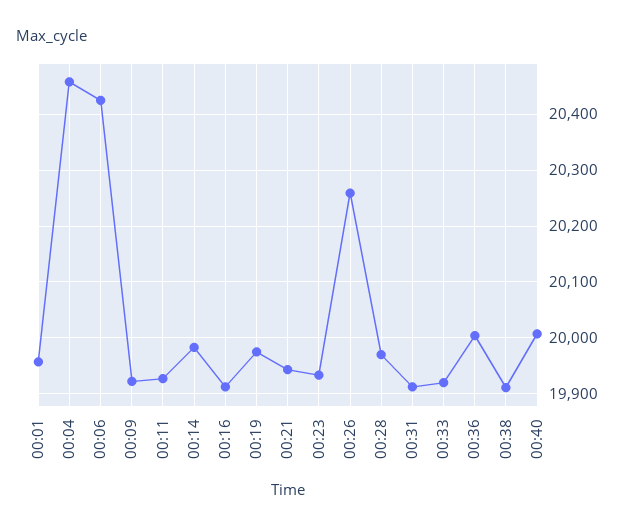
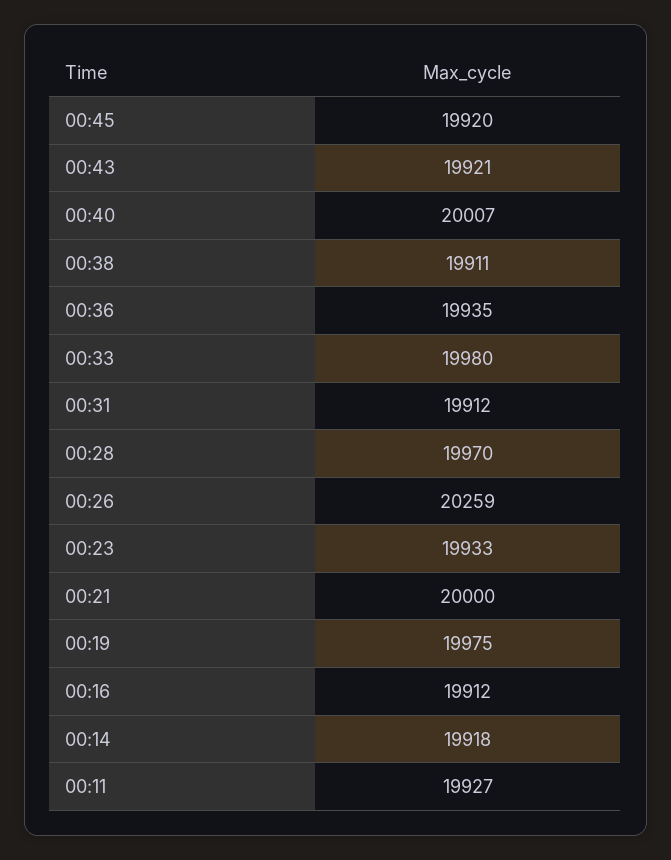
00:01: 19960 -> none
00:04: 20460 -> none
00:06: 20420 -> none
00:09: 19920 -> none
00:14: 19980 -> 19918
00:21: 19940 -> 20000
00:33: 19920 -> 19980
00:36: 20000 -> 19935
00:45: none -> 19920
00:43: none -> 19921

